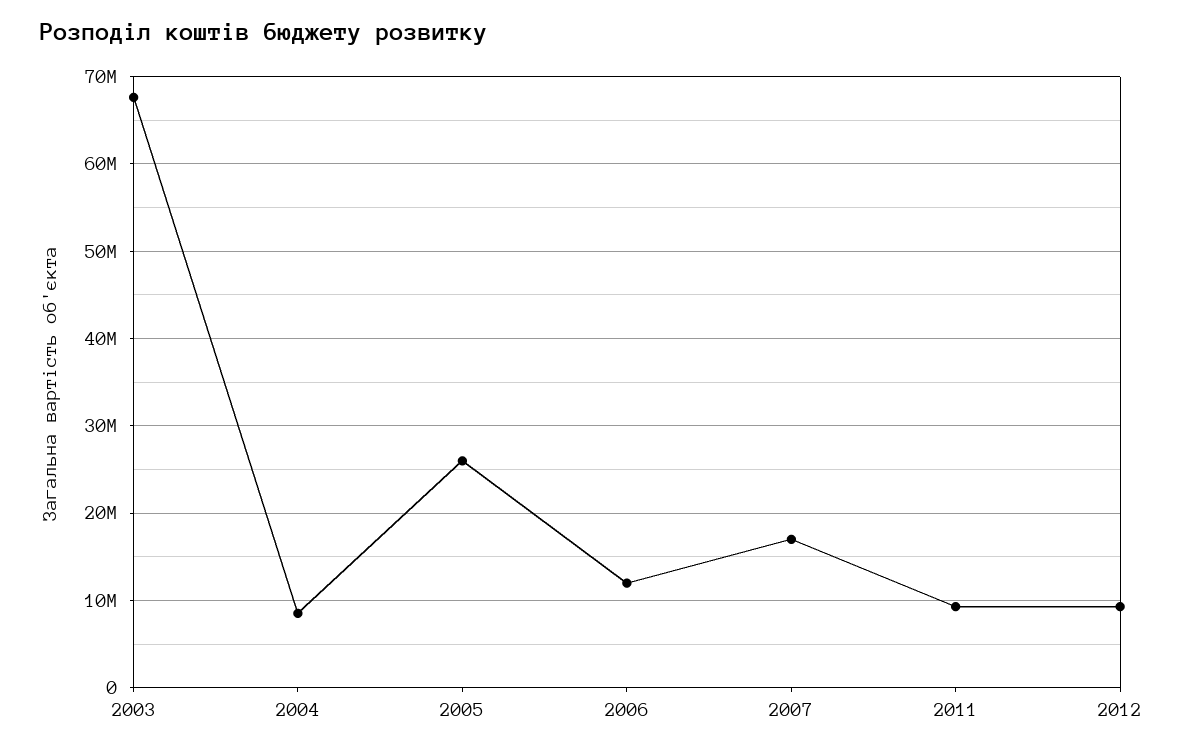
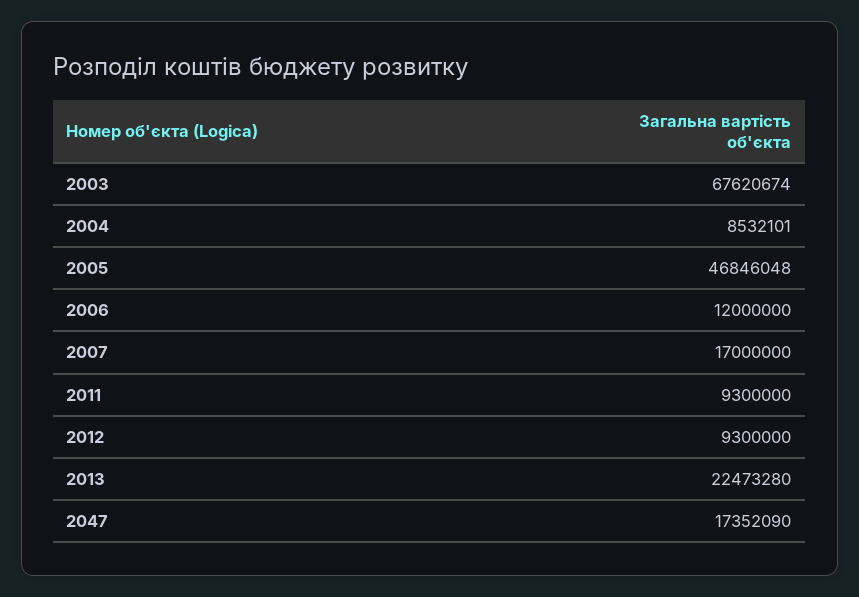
2005: 26000000 -> 46846048
2013: none -> 22473280
2047: none -> 17352090

